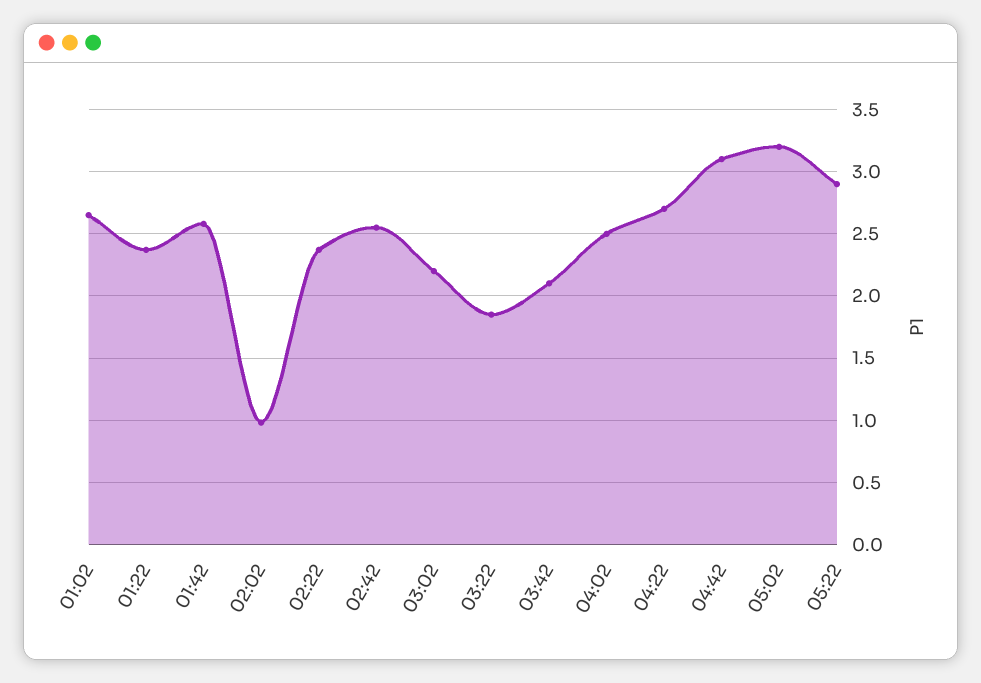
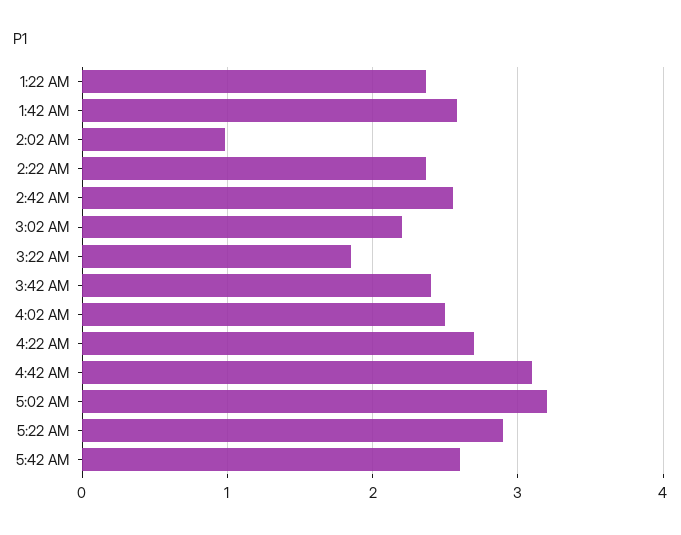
01:02: 2.65 -> none
03:42: 2.1 -> 2.4
5:42 AM: none -> 2.6

